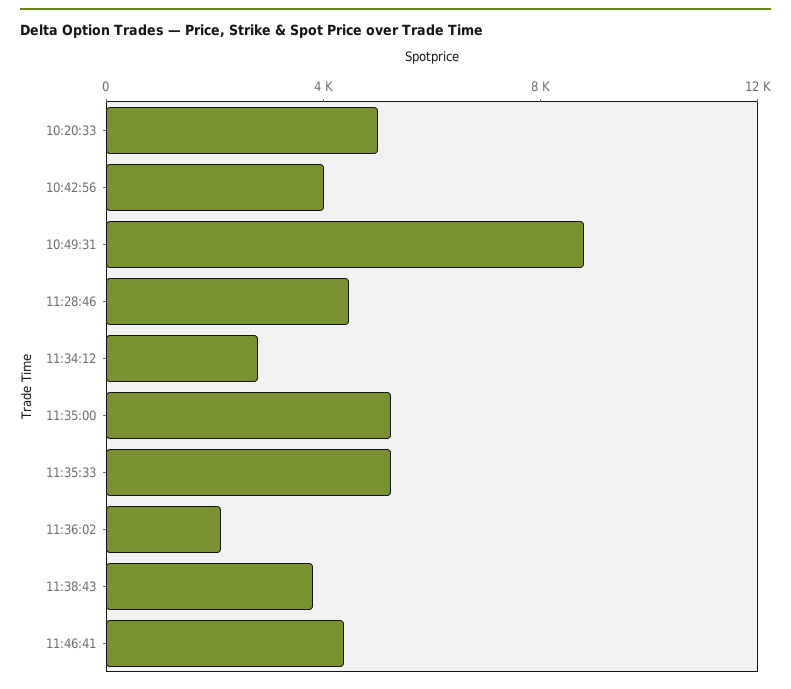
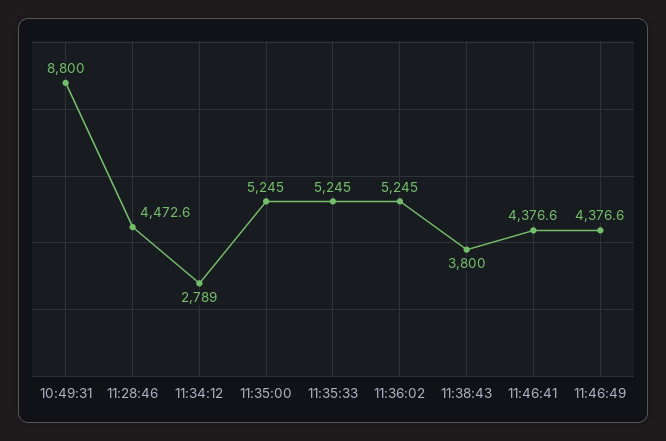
10:20:33: 5000 -> none
10:42:56: 4000 -> none
11:36:02: 2000 -> 5245
11:46:49: none -> 4376.6

